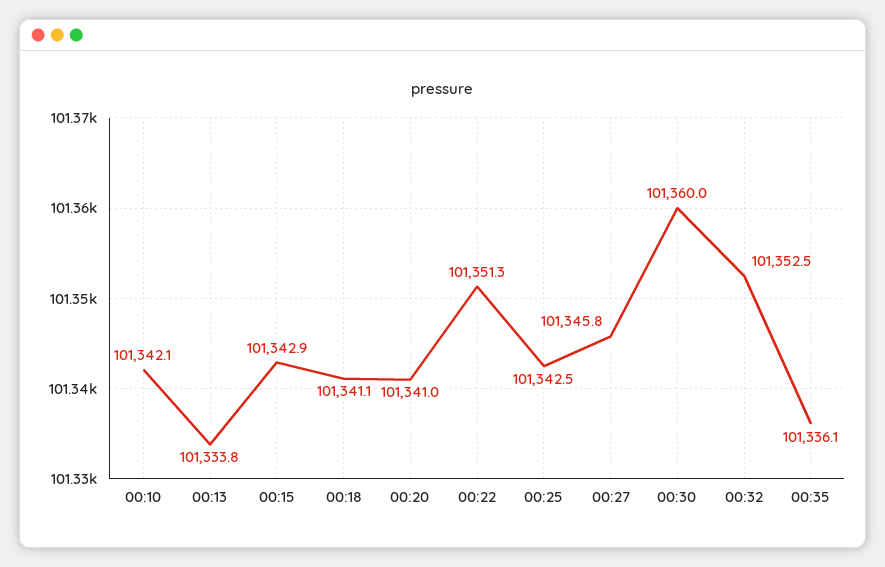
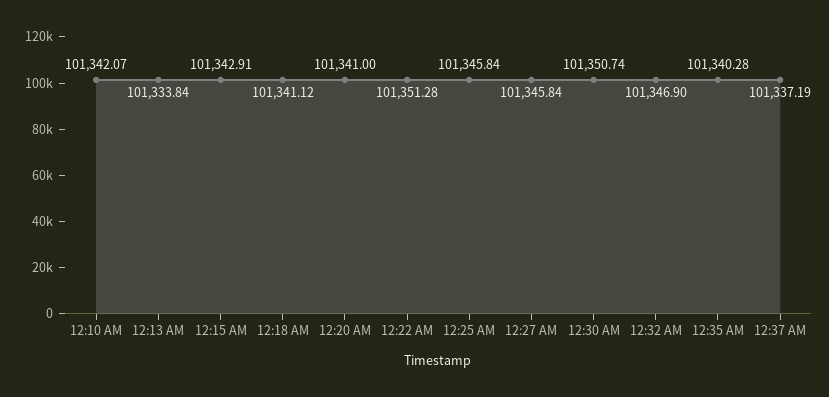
00:25: 101342.5 -> 101345.84
00:30: 101360 -> 101350.74
00:32: 101352.5 -> 101346.9
00:35: 101336.1 -> 101340.28
12:37 AM: none -> 101337.19

